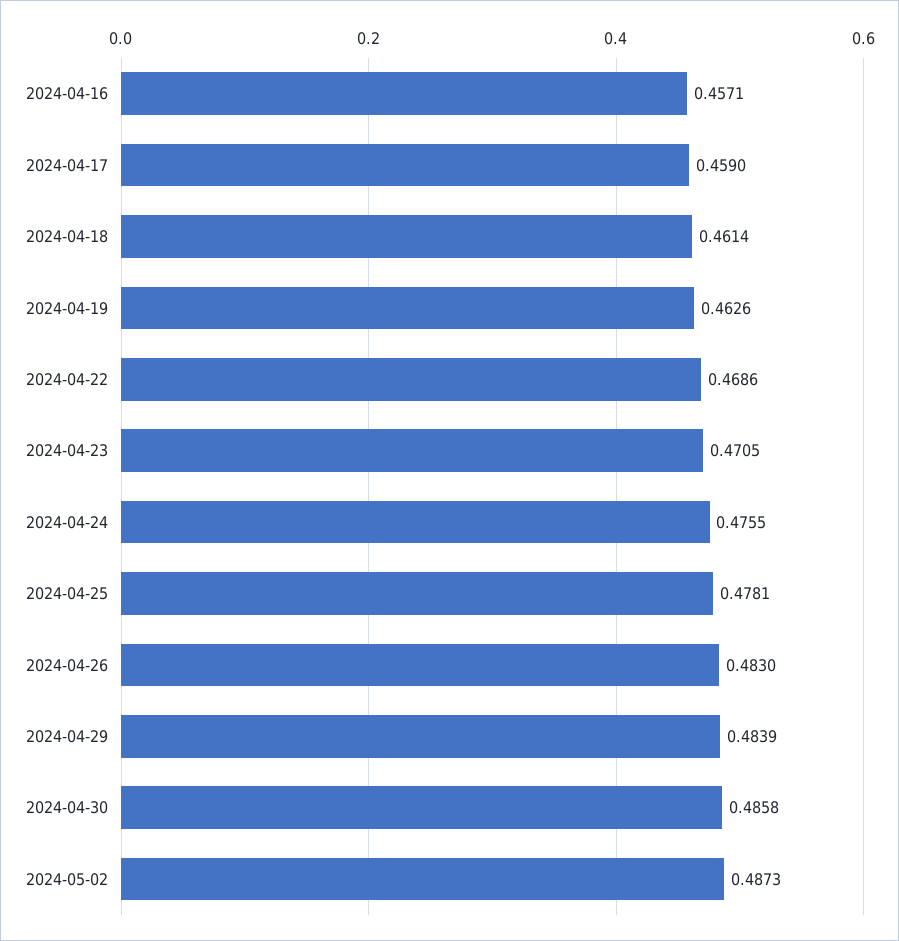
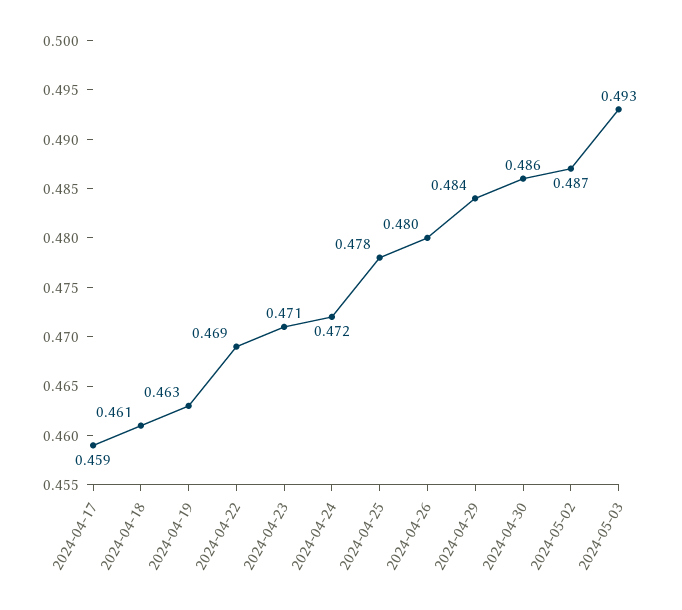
2024-04-16: 0.4571 -> none
2024-04-24: 0.4755 -> 0.472
2024-04-26: 0.483 -> 0.48
2024-05-03: none -> 0.493

